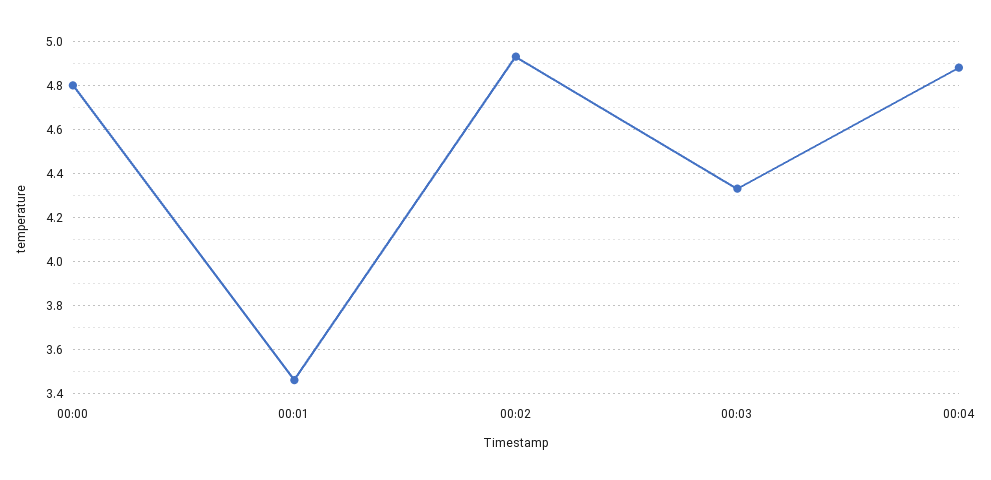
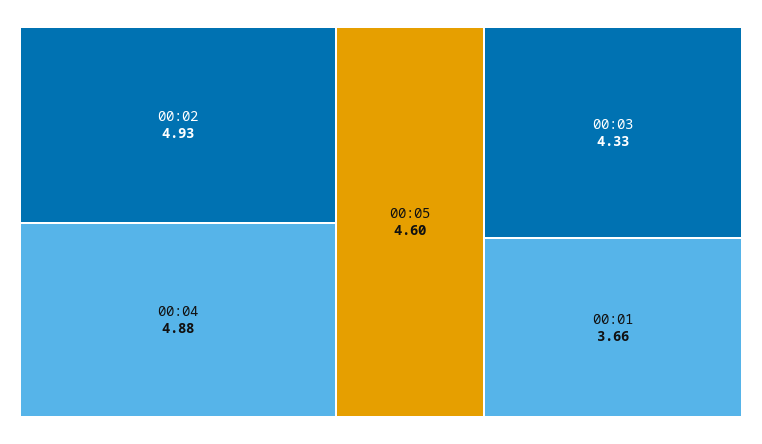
00:00: 4.8 -> none
00:01: 3.45 -> 3.66
00:05: none -> 4.6

